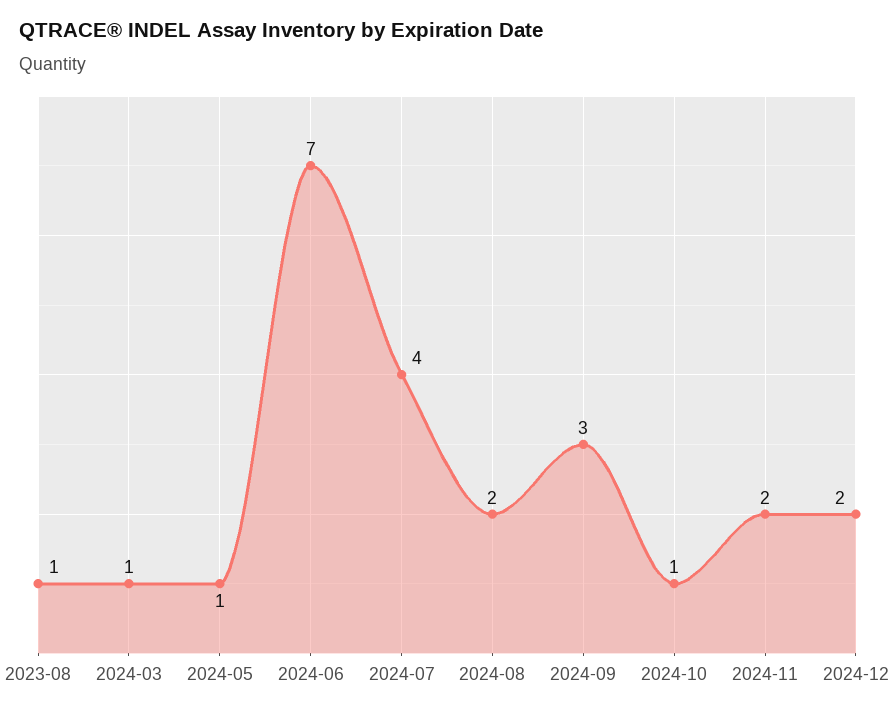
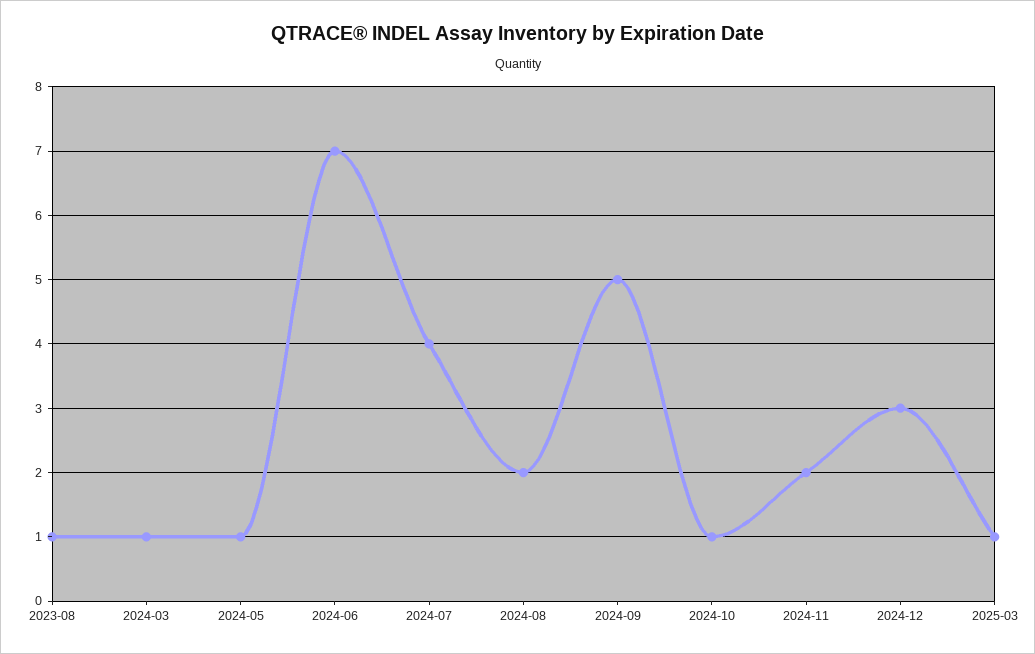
2024-09: 3 -> 5
2024-12: 2 -> 3
2025-03: none -> 1

